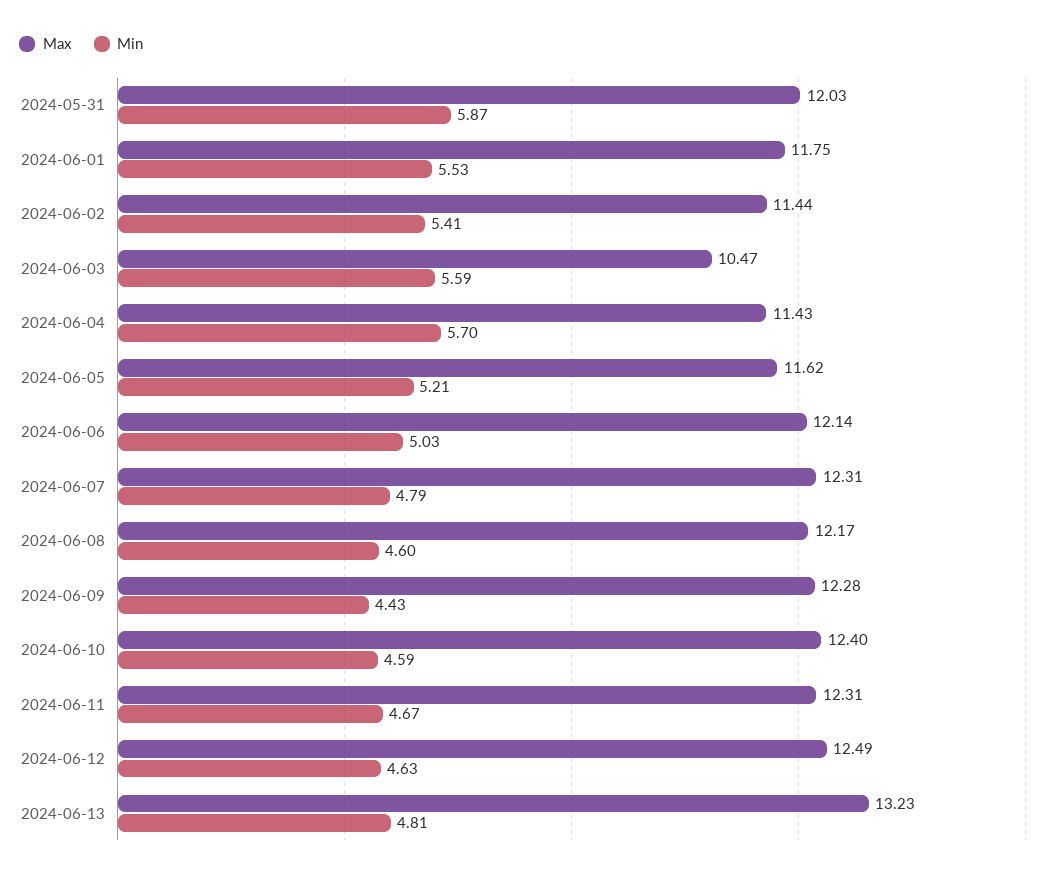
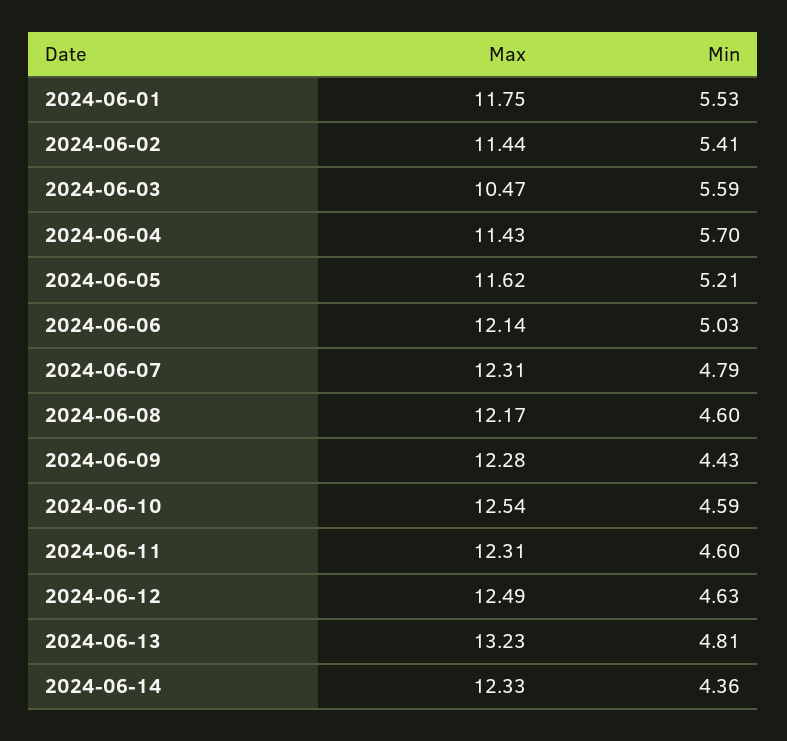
Max, 2024-05-31: 12.03 -> none
Min, 2024-05-31: 5.87 -> none
Max, 2024-06-10: 12.4 -> 12.54
Min, 2024-06-11: 4.67 -> 4.6
Max, 2024-06-14: none -> 12.33
Min, 2024-06-14: none -> 4.36

